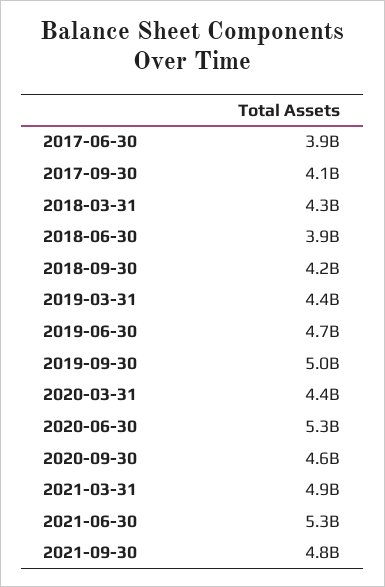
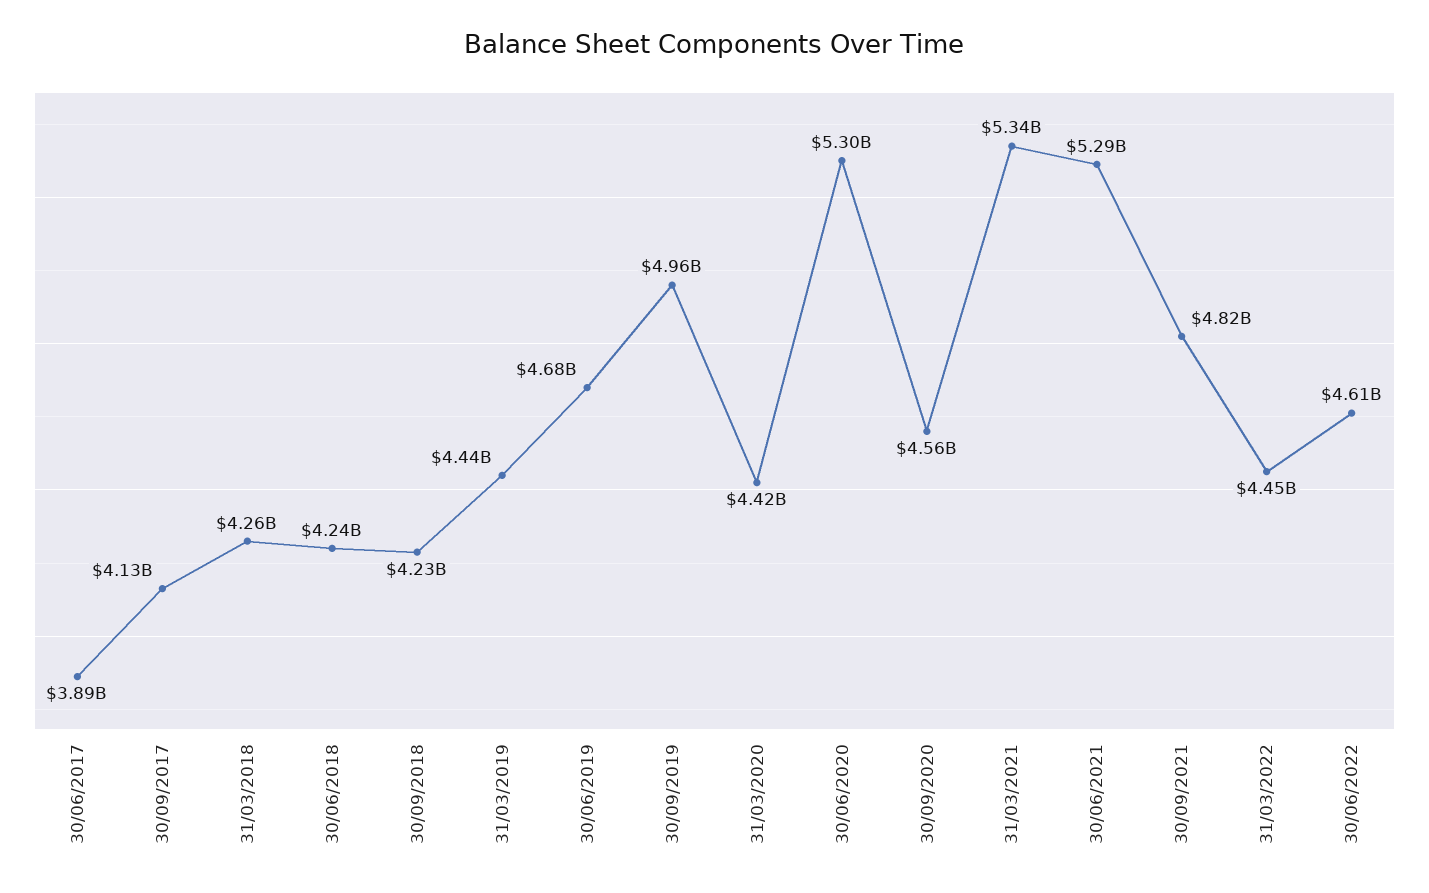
2018-06-30: 3900000000 -> 4240000000
2021-03-31: 4900000000 -> 5340000000
31/03/2022: none -> 4450000000
30/06/2022: none -> 4610000000

